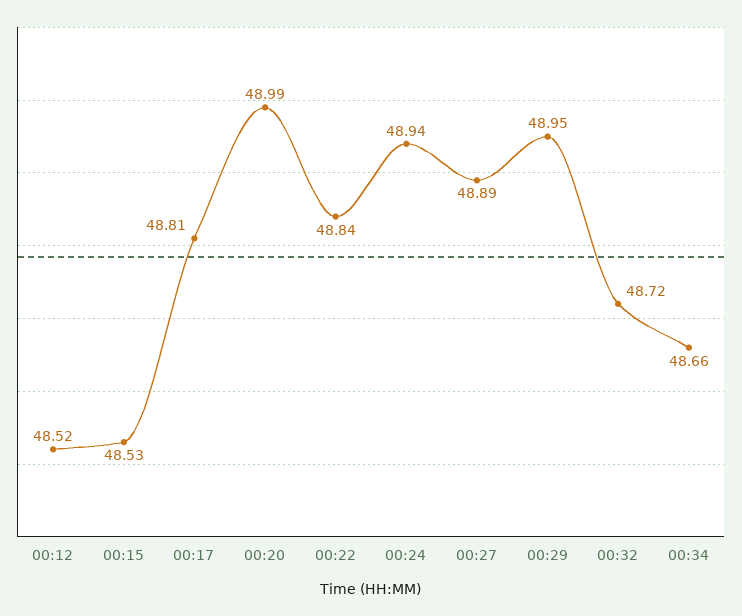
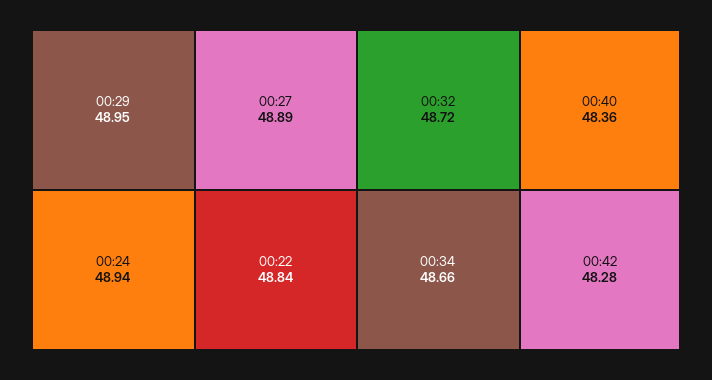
00:12: 48.52 -> none
00:15: 48.53 -> none
00:17: 48.81 -> none
00:20: 48.99 -> none
00:40: none -> 48.36
00:42: none -> 48.28

